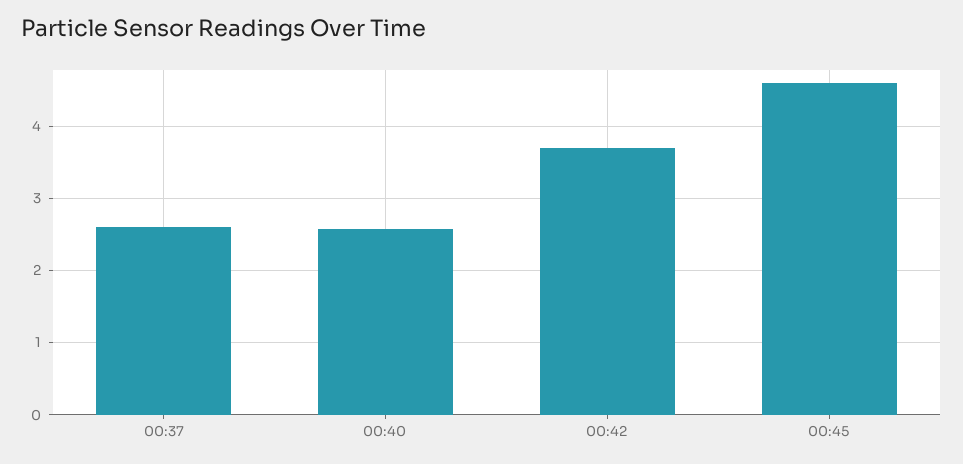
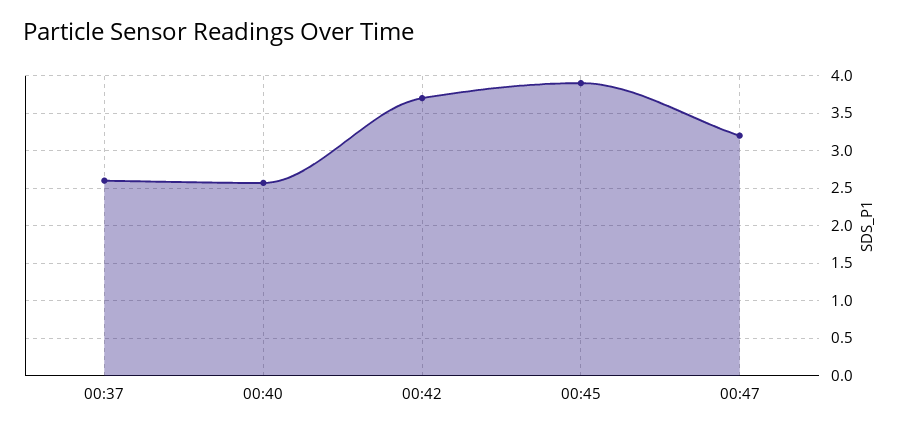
00:45: 4.6 -> 3.9
00:47: none -> 3.2

